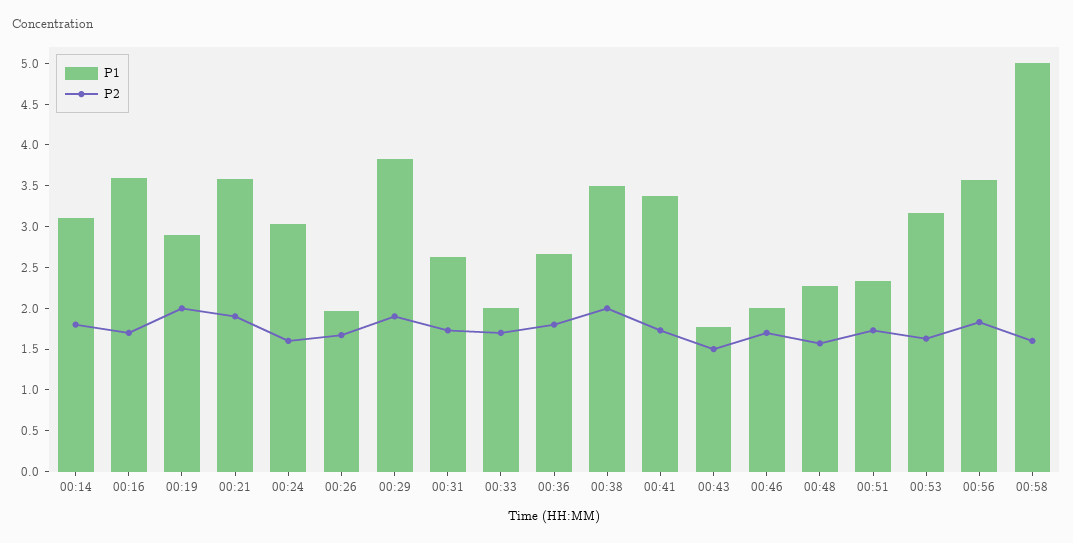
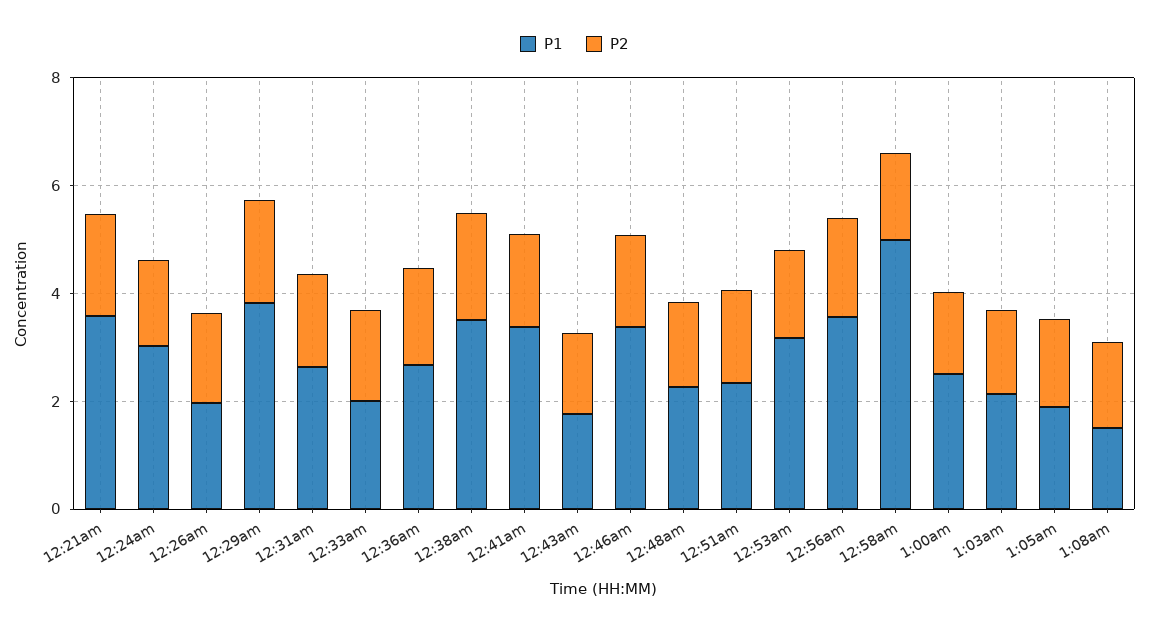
P1, 00:14: 3.1 -> none
P2, 00:14: 1.8 -> none
P1, 00:16: 3.6 -> none
P2, 00:16: 1.7 -> none
P1, 00:19: 2.9 -> none
P2, 00:19: 2 -> none
P1, 00:46: 2 -> 3.5
P1, 1:00am: none -> 2.5
P2, 1:00am: none -> 1.5
P1, 1:03am: none -> 2
P2, 1:03am: none -> 1.5
P1, 1:05am: none -> 2
P2, 1:05am: none -> 1.5
P1, 1:08am: none -> 1.5
P2, 1:08am: none -> 1.5

